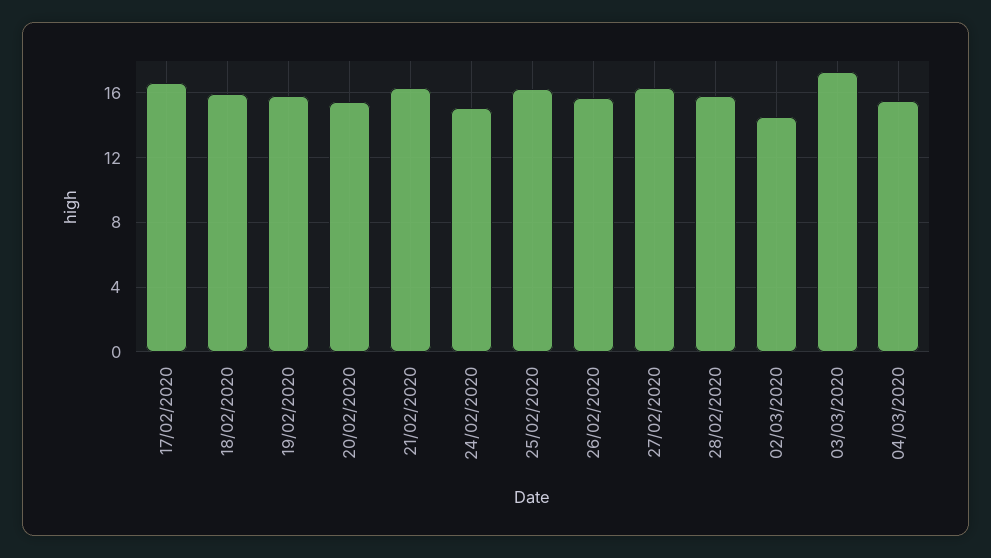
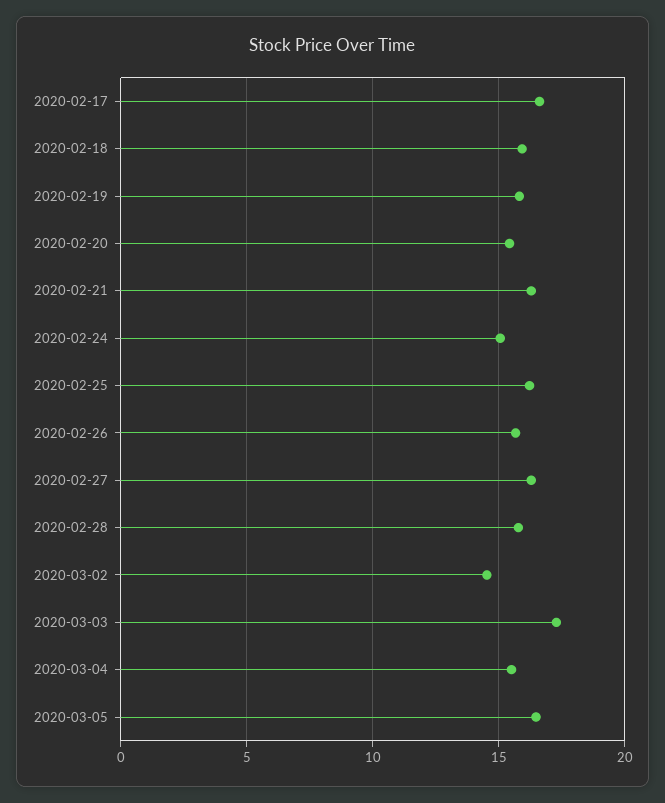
2020-03-05: none -> 16.5

